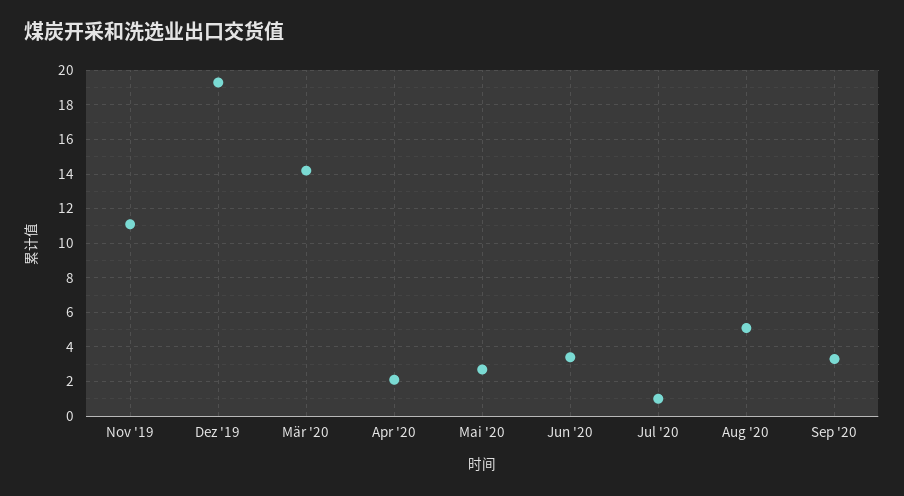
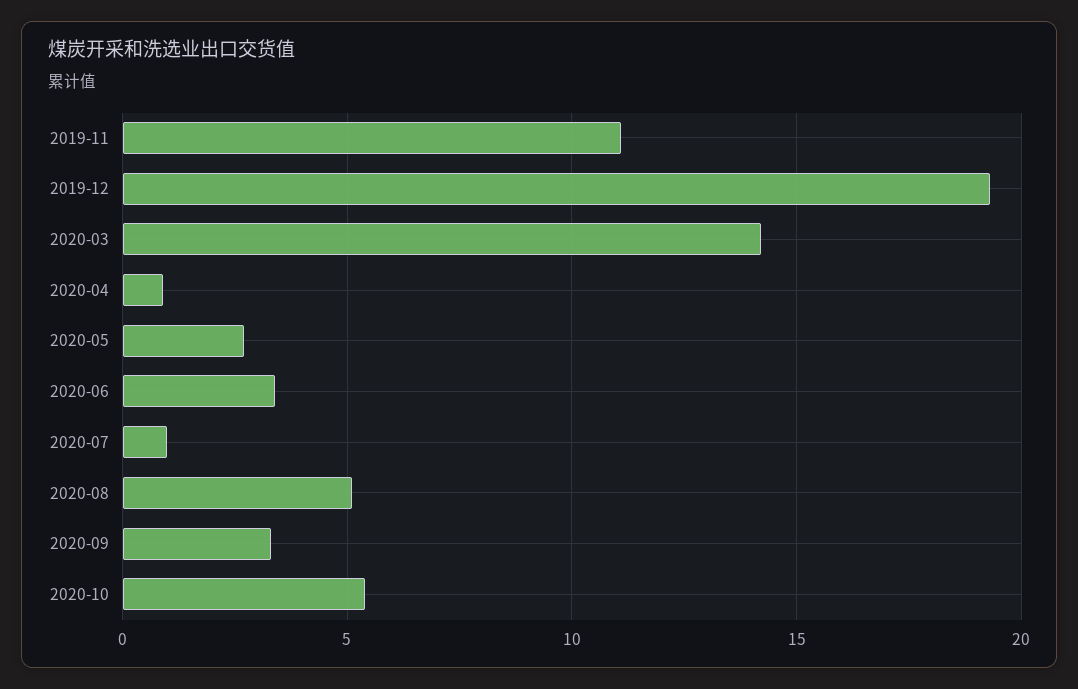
Apr '20: 2 -> 1
2020-10: none -> 5.5

